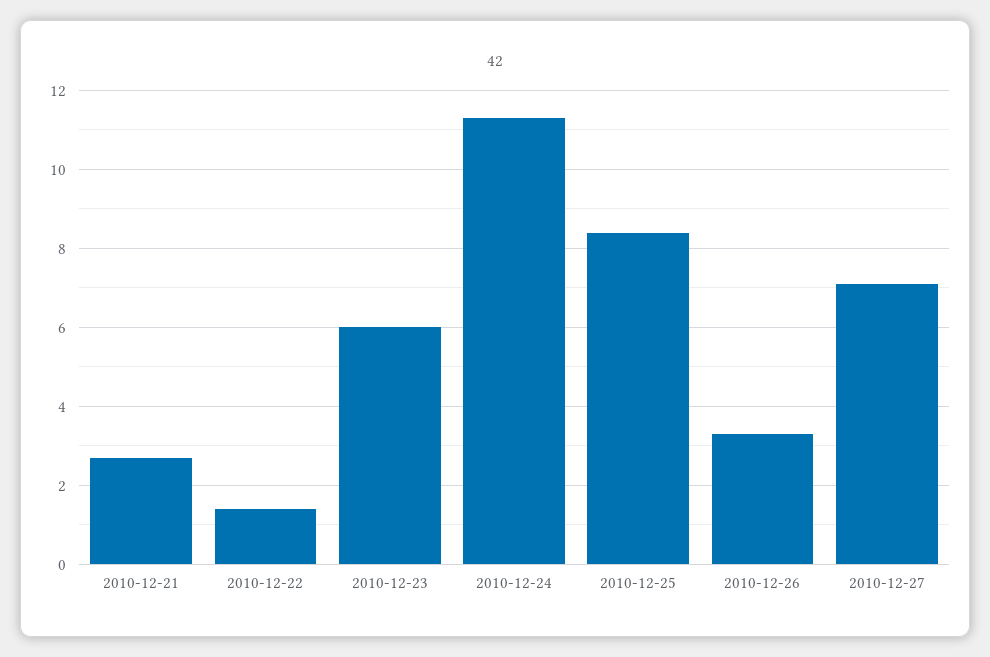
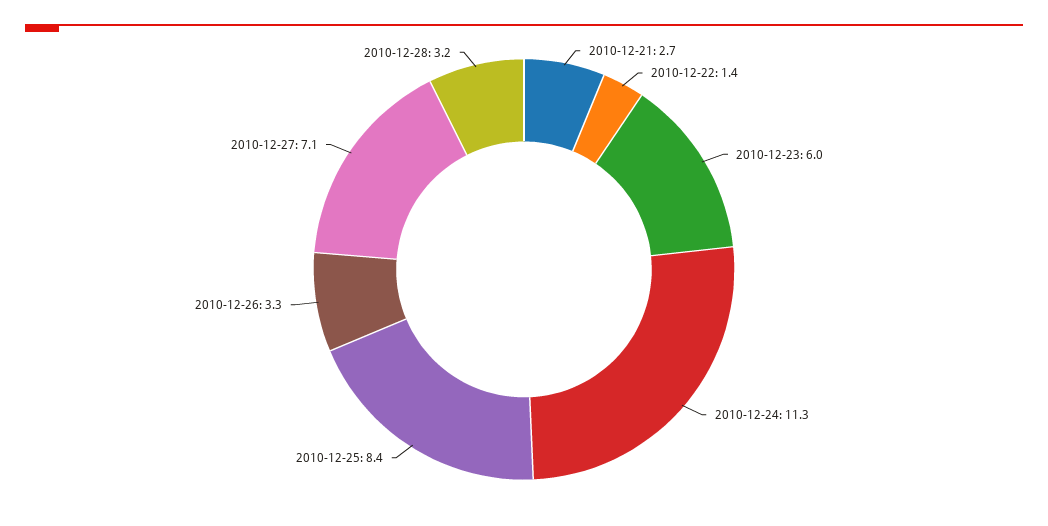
2010-12-28: none -> 3.2

